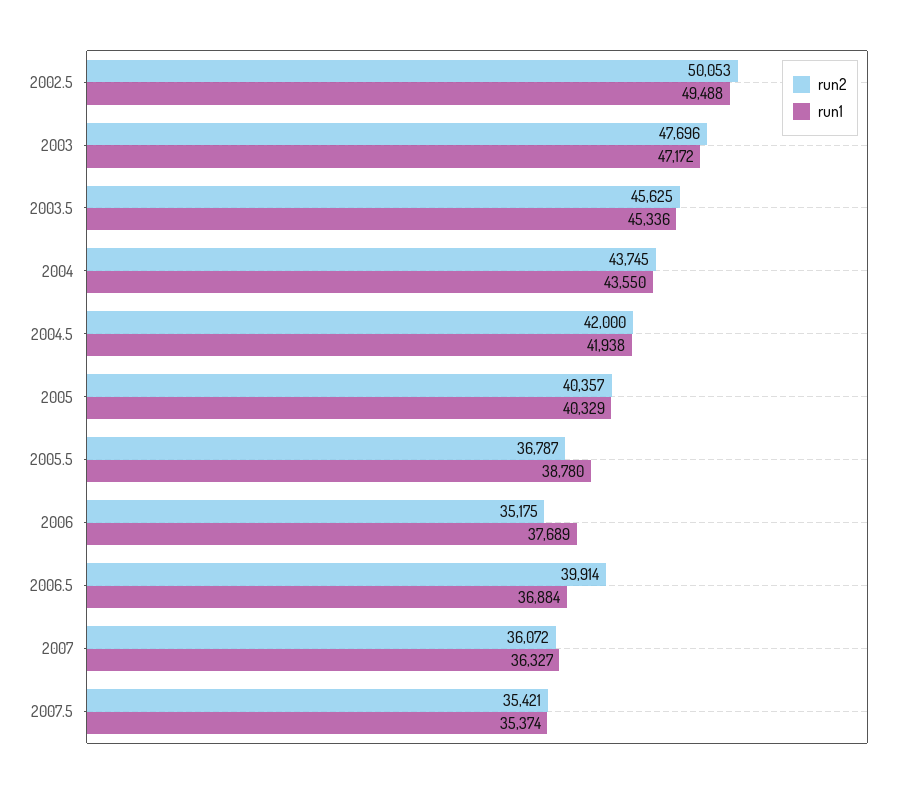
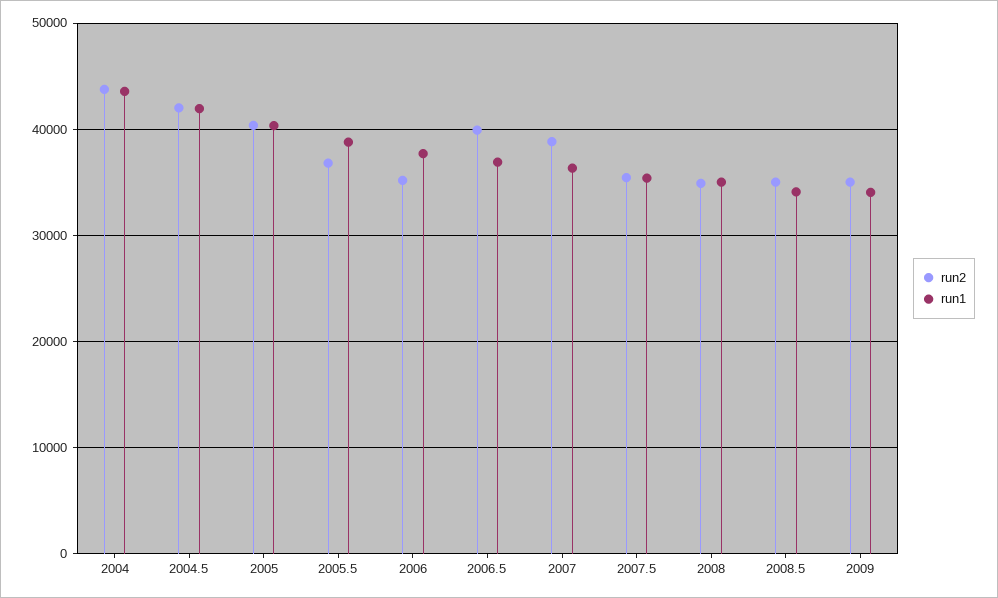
run2, 2002.5: 50053 -> none
run1, 2002.5: 49488 -> none
run2, 2003: 47696 -> none
run1, 2003: 47172 -> none
run2, 2003.5: 45625 -> none
run1, 2003.5: 45336 -> none
run2, 2007: 36072 -> 39000
run2, 2008: none -> 35000
run1, 2008: none -> 35000
run2, 2008.5: none -> 35000
run1, 2008.5: none -> 34000
run2, 2009: none -> 35000
run1, 2009: none -> 34000

